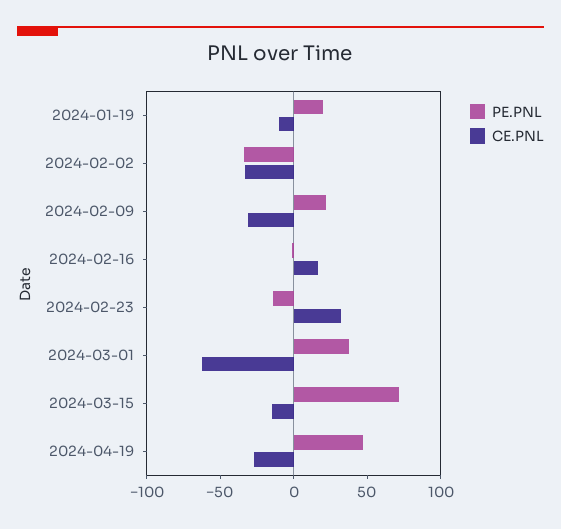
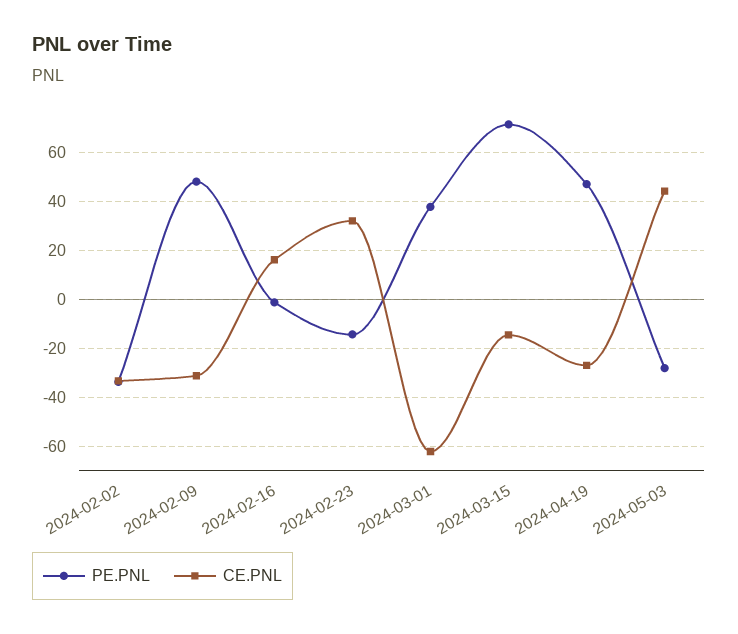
PE.PNL, 2024-01-19: 20 -> none
CE.PNL, 2024-01-19: -10 -> none
PE.PNL, 2024-02-09: 20 -> 47.5
PE.PNL, 2024-05-03: none -> -27.5
CE.PNL, 2024-05-03: none -> 45

